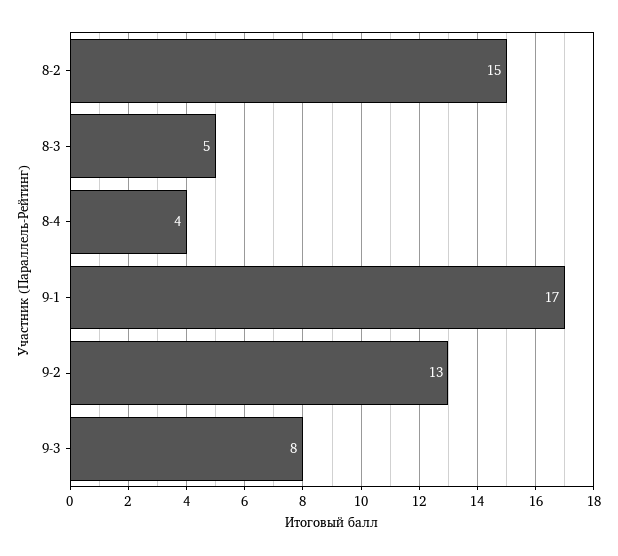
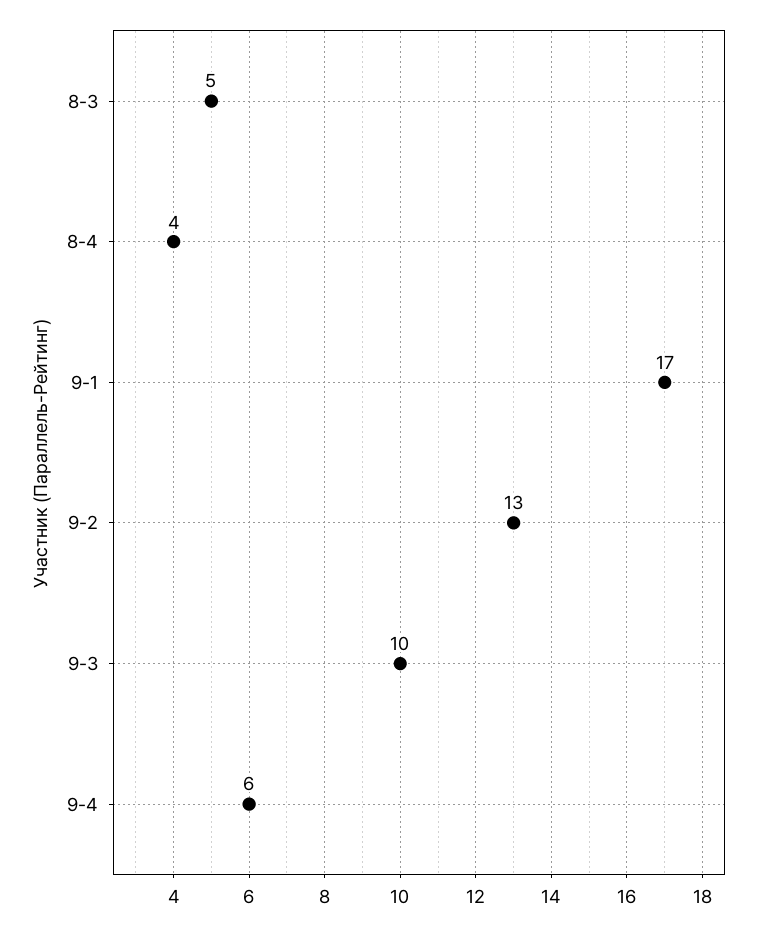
8-2: 15 -> none
9-3: 8 -> 10
9-4: none -> 6

